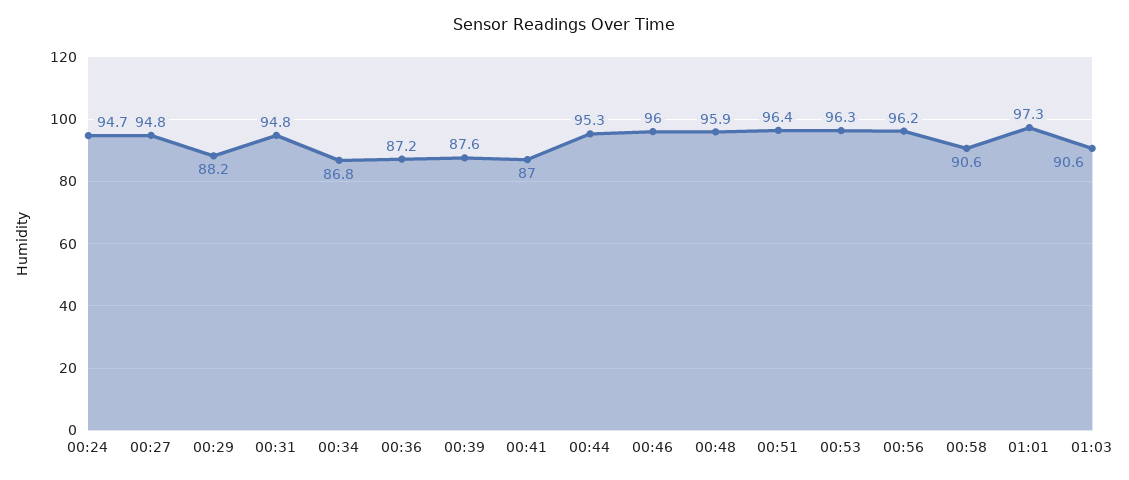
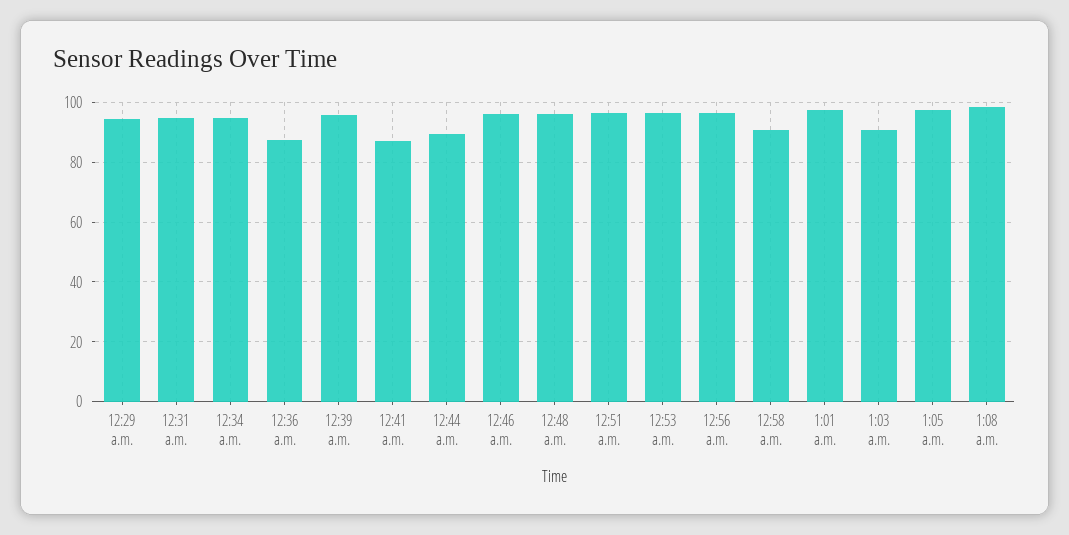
00:24: 94.7 -> none
00:27: 94.8 -> none
00:29: 88.2 -> 95
00:34: 86.8 -> 95
00:39: 87.6 -> 95
00:44: 95.3 -> 90
1:05 a.m.: none -> 97.5
1:08 a.m.: none -> 97.5

